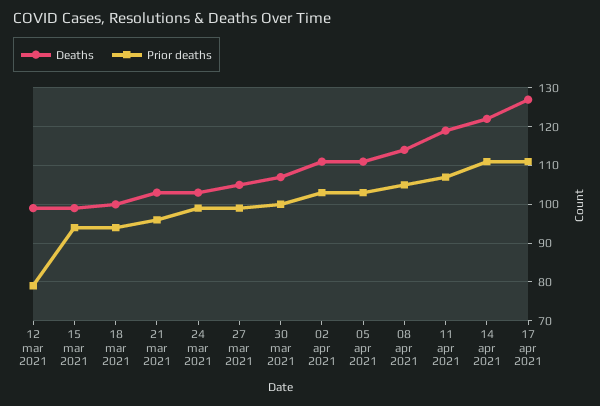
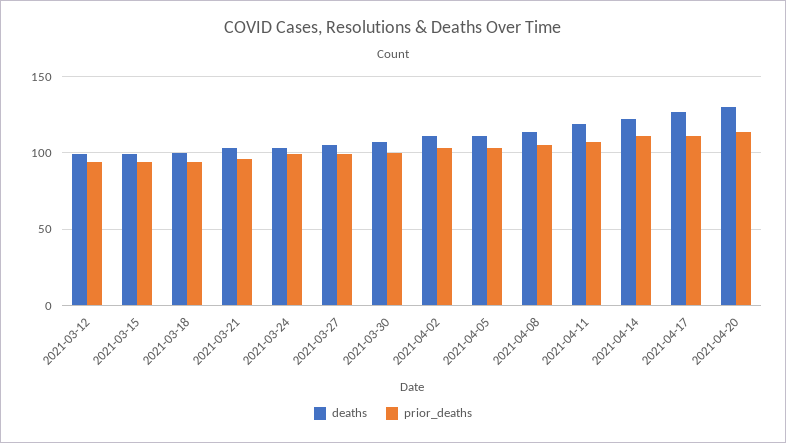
Prior deaths, 12 mar 2021: 80 -> 95
Deaths, 2021-04-20: none -> 130
Prior deaths, 2021-04-20: none -> 115

